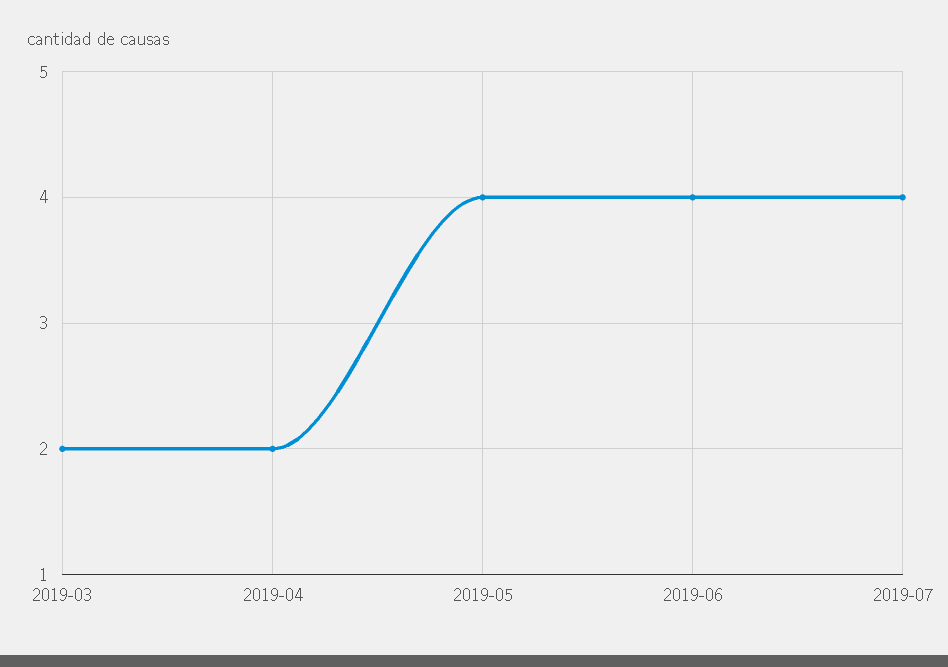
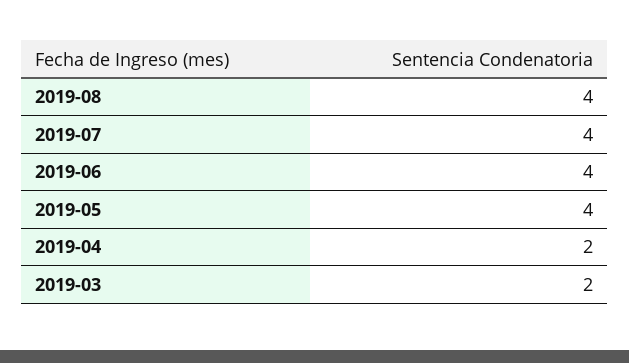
2019-08: none -> 4

